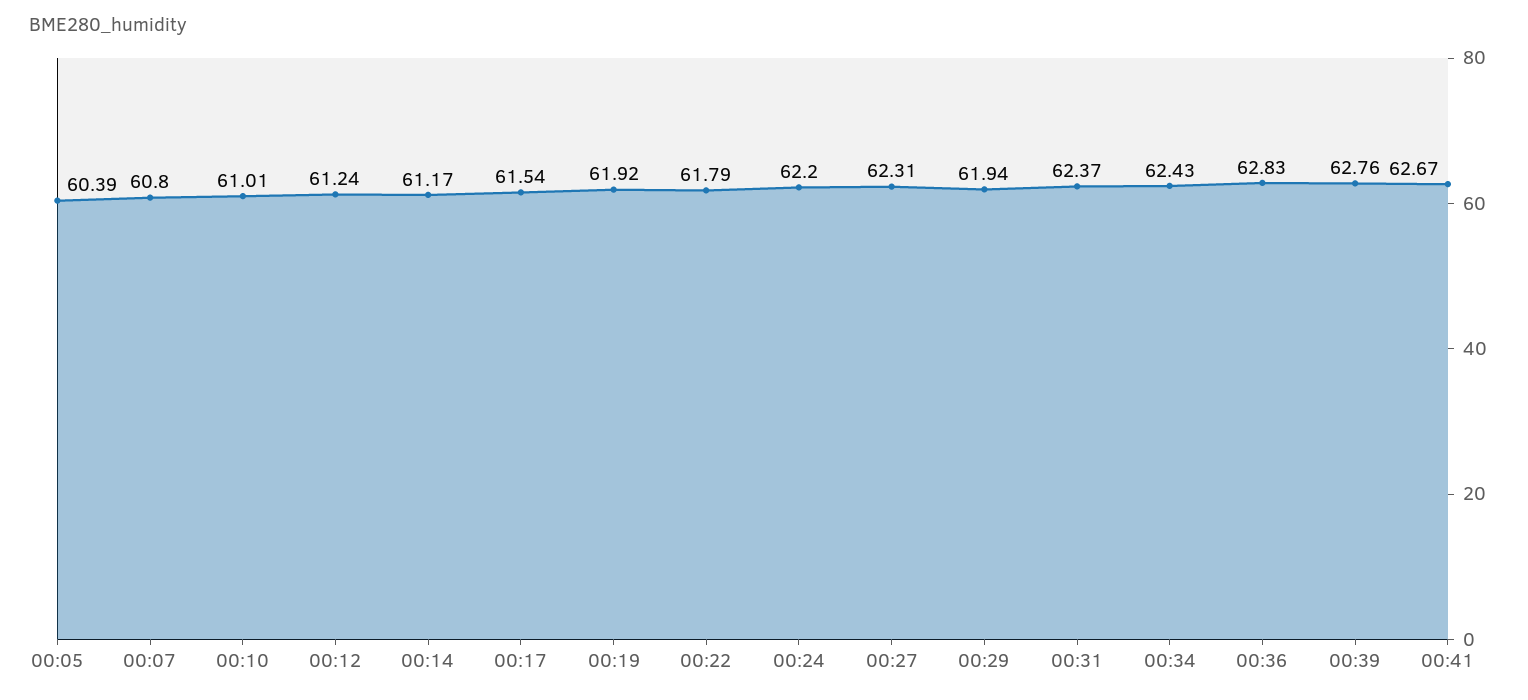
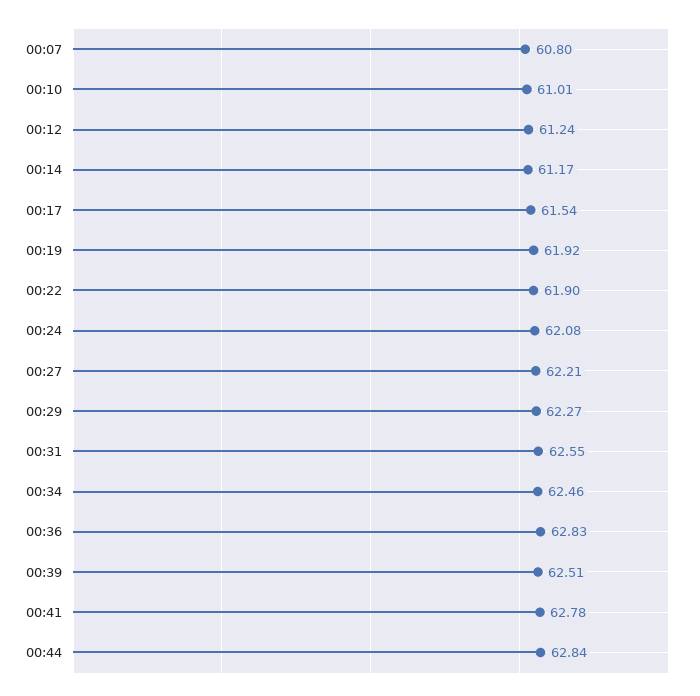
00:05: 60.39 -> none
00:22: 61.79 -> 61.9
00:24: 62.2 -> 62.08
00:27: 62.31 -> 62.21
00:29: 61.94 -> 62.27
00:31: 62.37 -> 62.55
00:34: 62.43 -> 62.46
00:39: 62.76 -> 62.51
00:41: 62.67 -> 62.78
00:44: none -> 62.84

